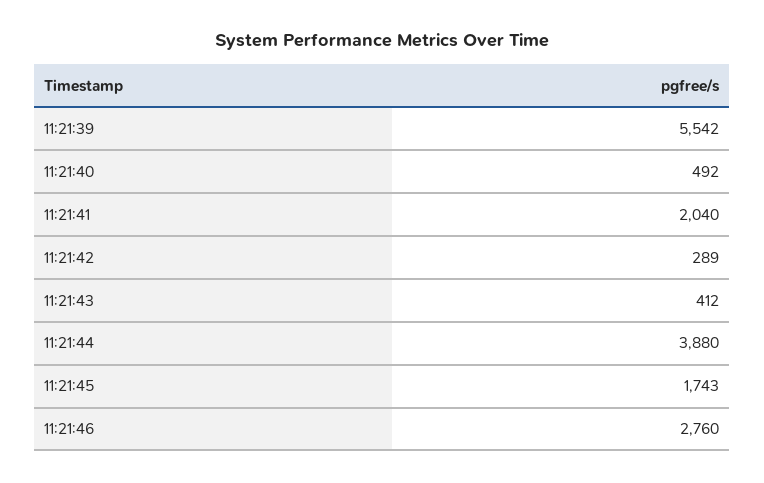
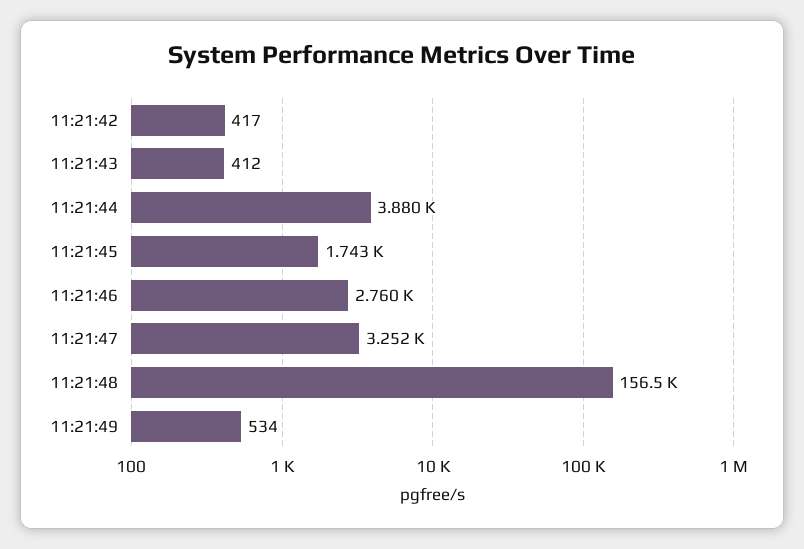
11:21:39: 5542 -> none
11:21:40: 492 -> none
11:21:41: 2040 -> none
11:21:42: 289 -> 417
11:21:47: none -> 3252
11:21:48: none -> 156500
11:21:49: none -> 534

